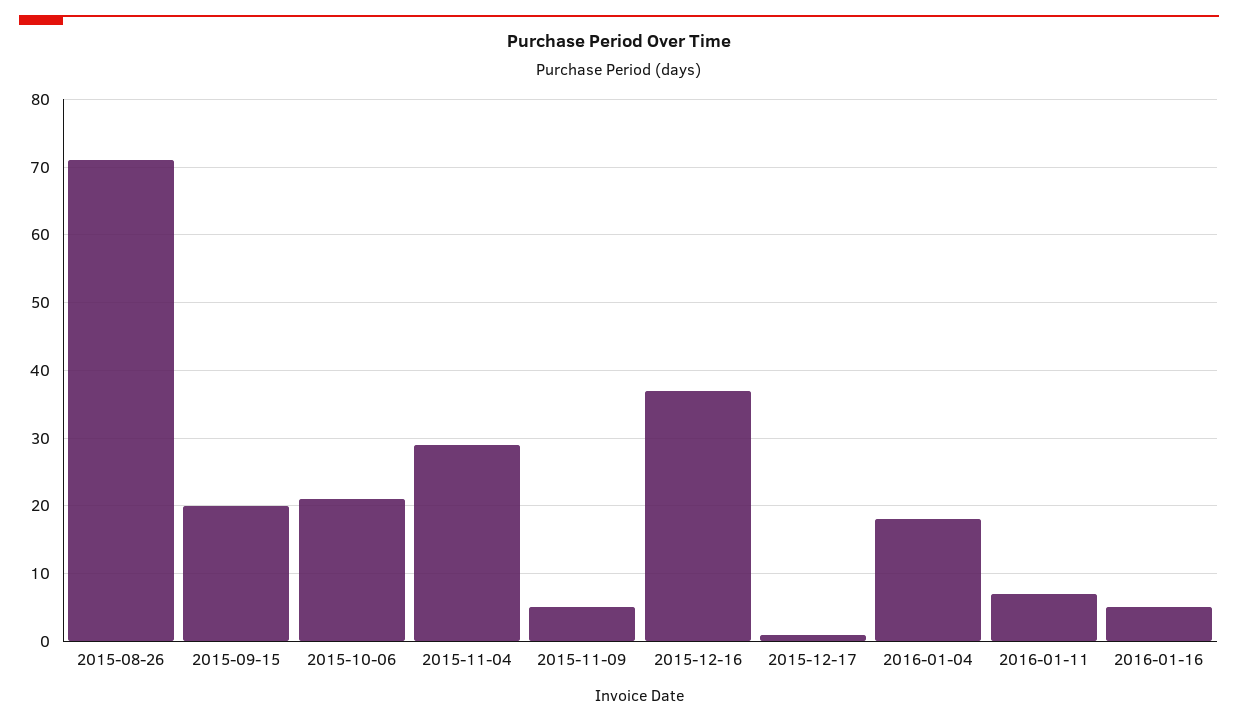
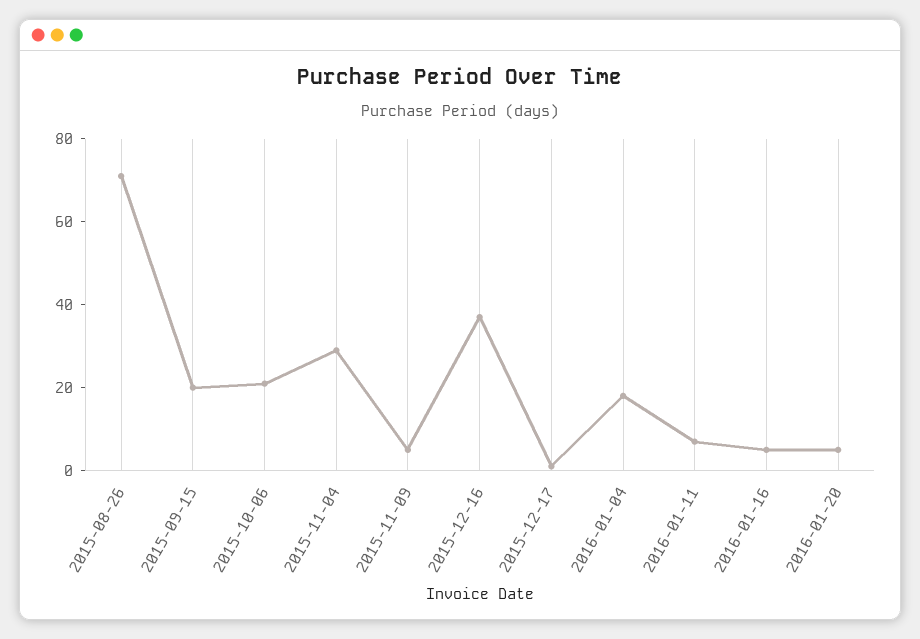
2016-01-20: none -> 5

